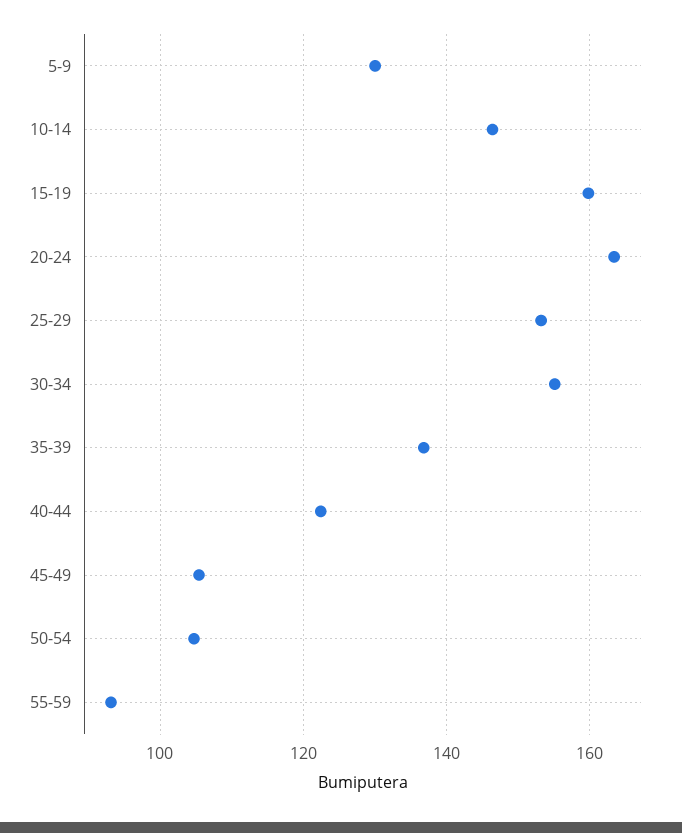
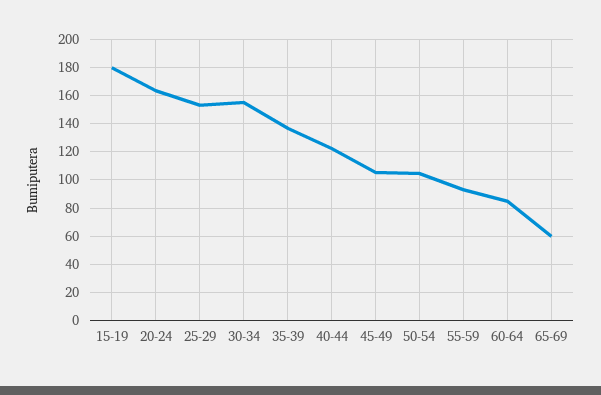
5-9: 130 -> none
10-14: 146 -> none
15-19: 160 -> 180
60-64: none -> 85
65-69: none -> 60

